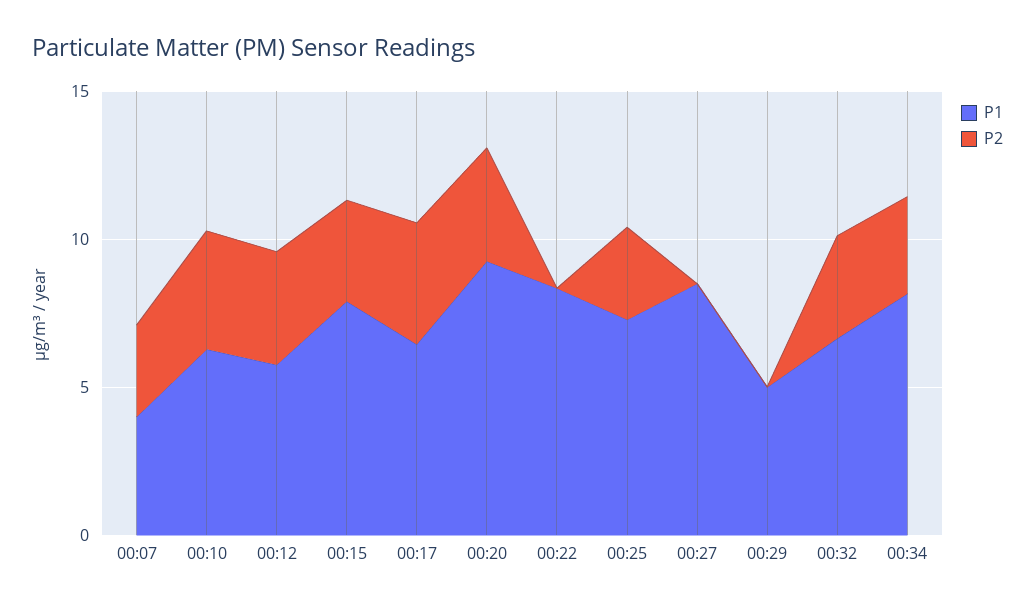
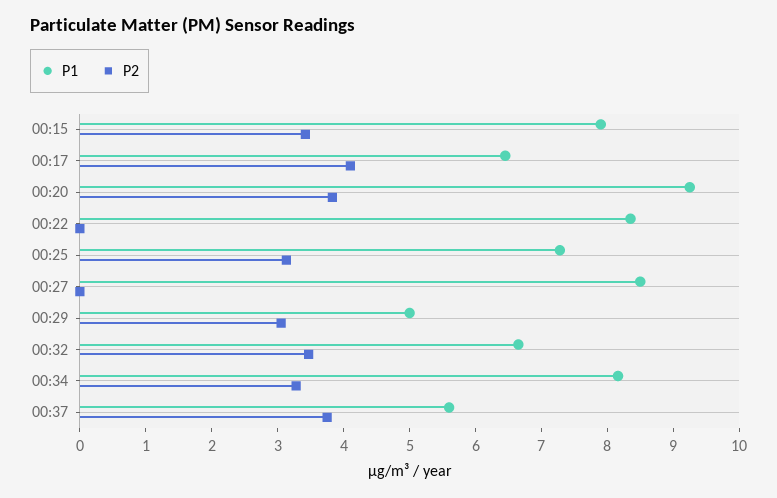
P1, 00:07: 4 -> none
P2, 00:07: 3 -> none
P1, 00:10: 6 -> none
P2, 00:10: 4 -> none
P1, 00:12: 6 -> none
P2, 00:12: 4 -> none
P2, 00:29: 0 -> 3
P1, 00:37: none -> 5.6
P2, 00:37: none -> 3.8

